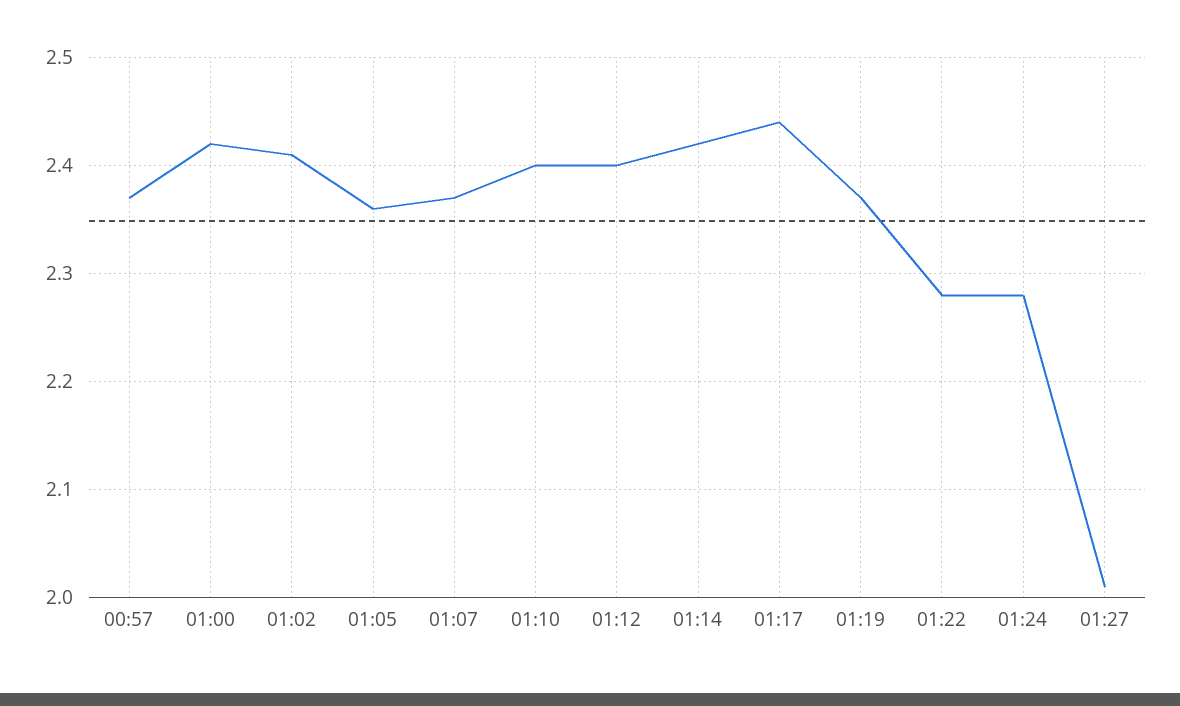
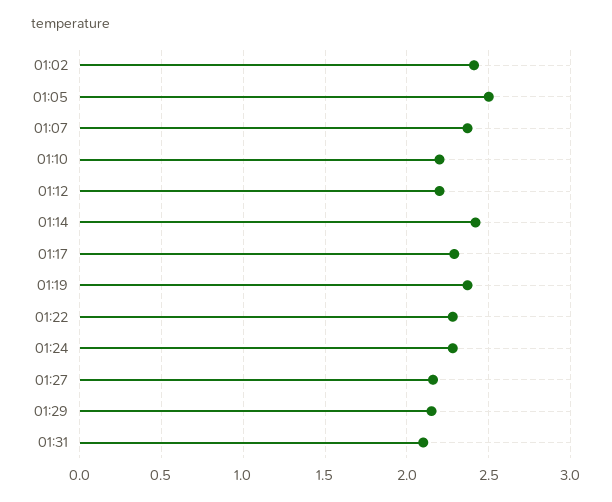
00:57: 2.37 -> none
01:00: 2.42 -> none
01:05: 2.36 -> 2.5
01:10: 2.4 -> 2.2
01:12: 2.4 -> 2.2
01:17: 2.44 -> 2.3
01:27: 2.01 -> 2.15
01:29: none -> 2.15
01:31: none -> 2.1

